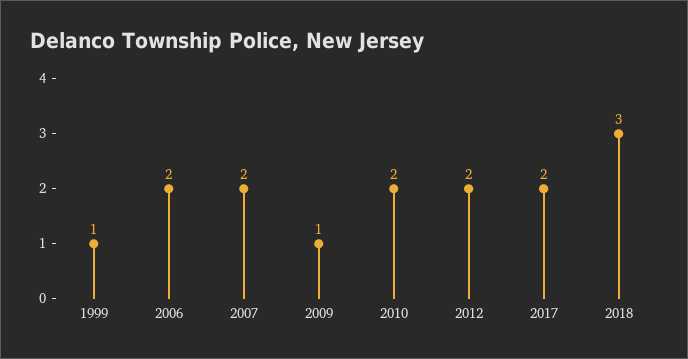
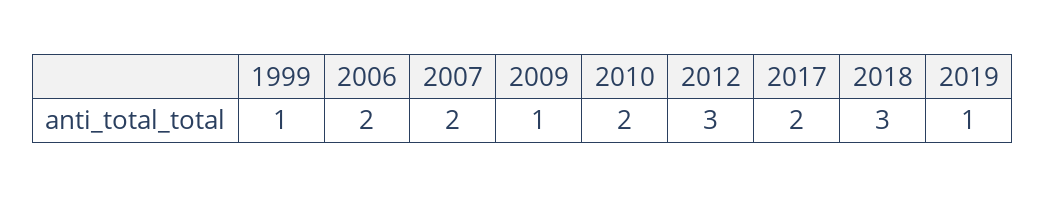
2012: 2 -> 3
2019: none -> 1

